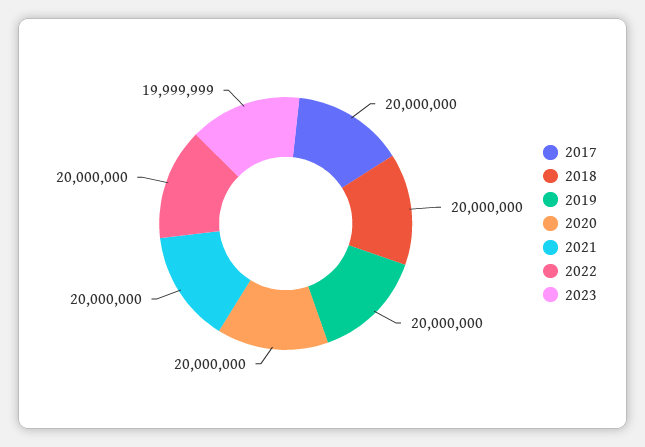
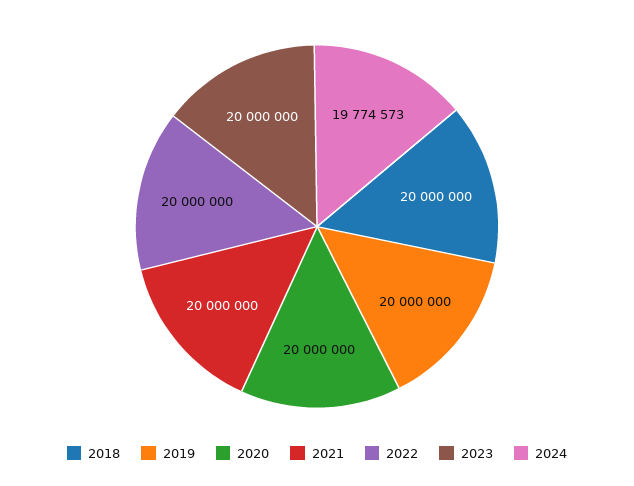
2017: 20000000 -> none
2023: 19999999 -> 20000000
2024: none -> 19774573

